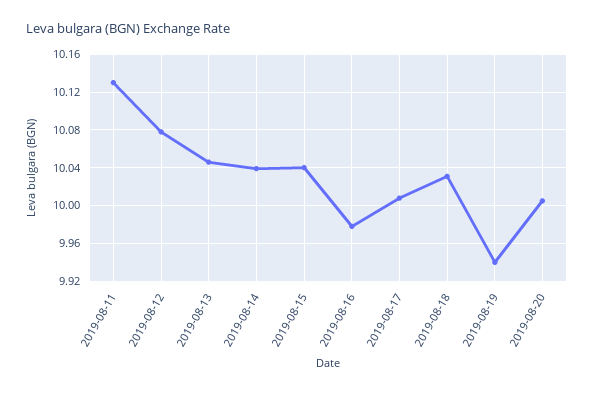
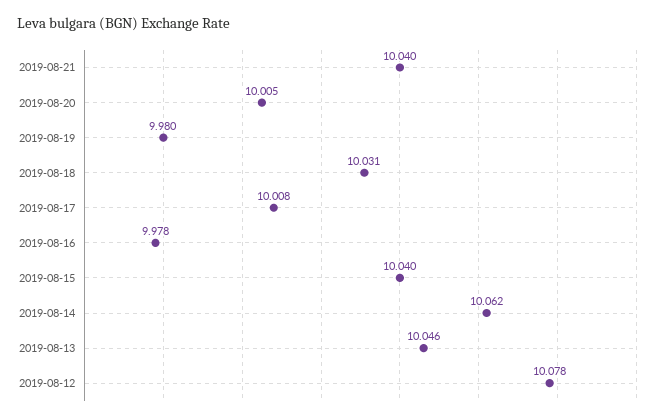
2019-08-11: 10.13 -> none
2019-08-14: 10.04 -> 10.062
2019-08-19: 9.94 -> 9.98
2019-08-21: none -> 10.04

